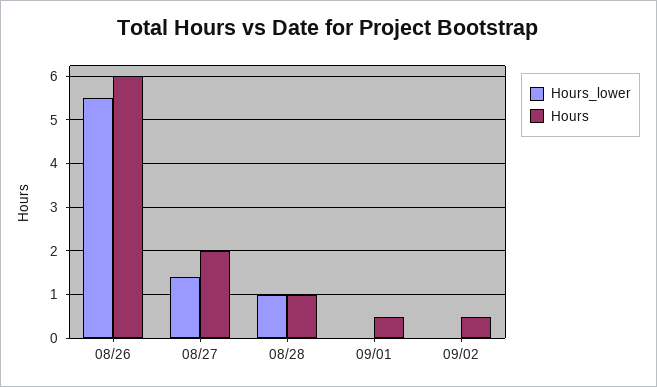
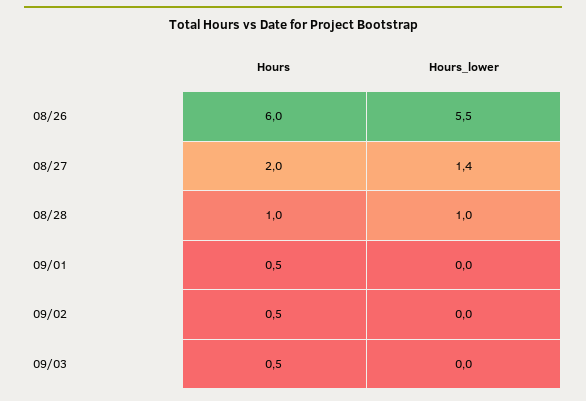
Hours, 09/03: none -> 0.5
Hours_lower, 09/03: none -> 0

